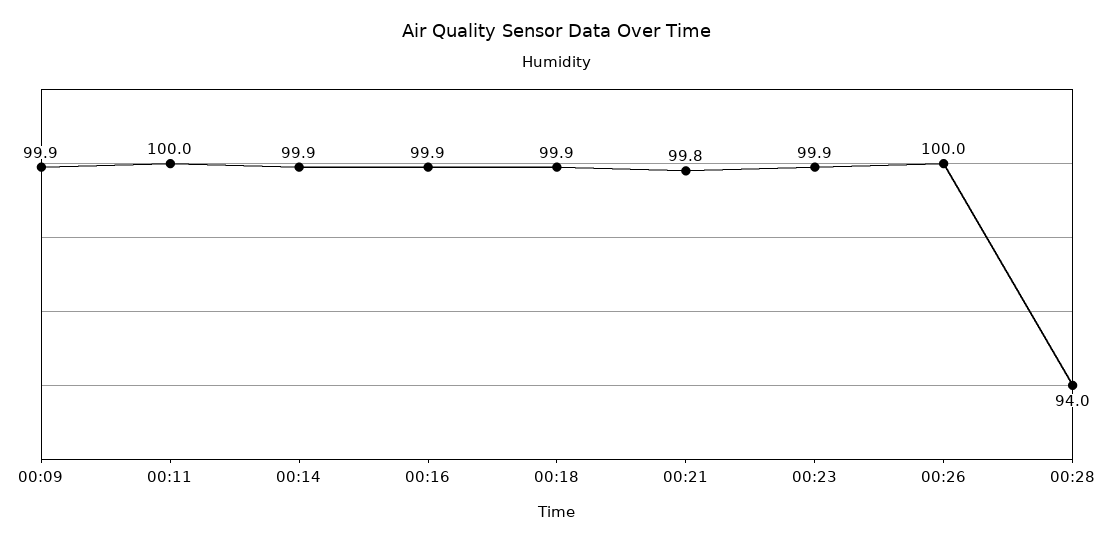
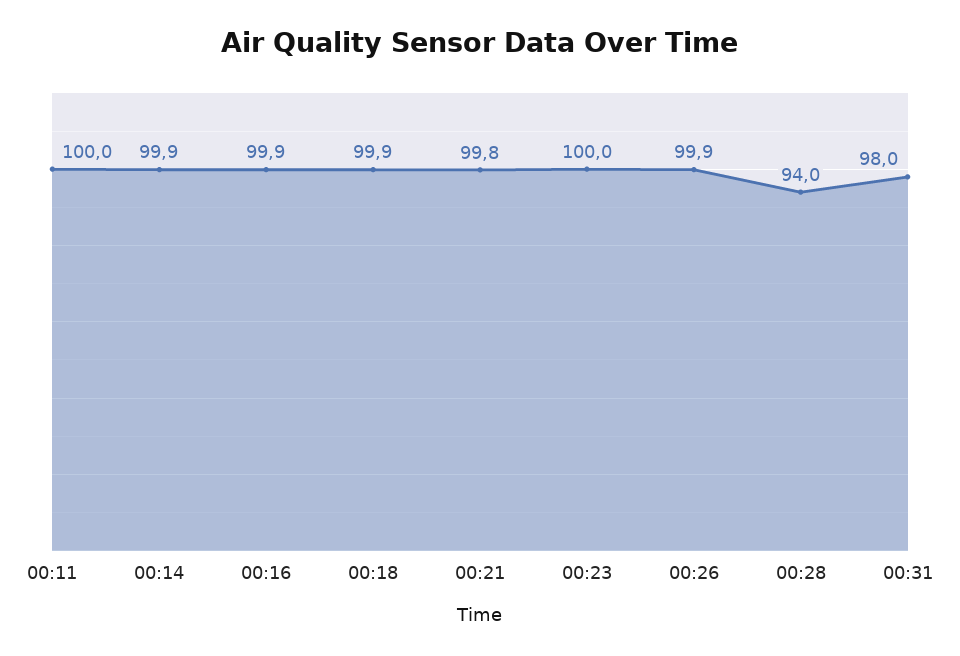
00:09: 99.9 -> none
00:23: 99.9 -> 100
00:26: 100 -> 99.9
00:31: none -> 98

